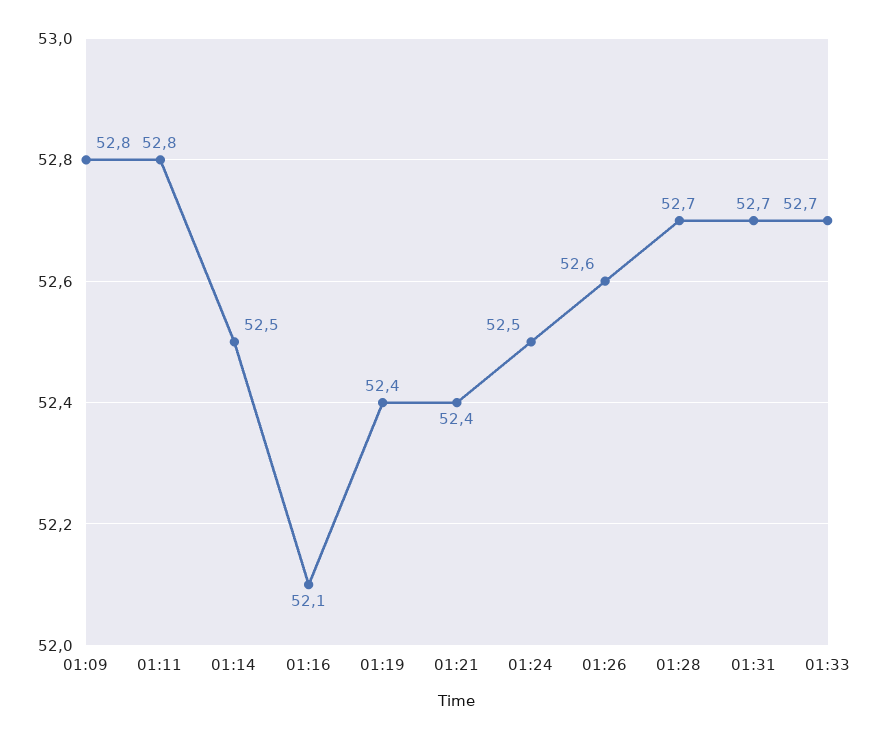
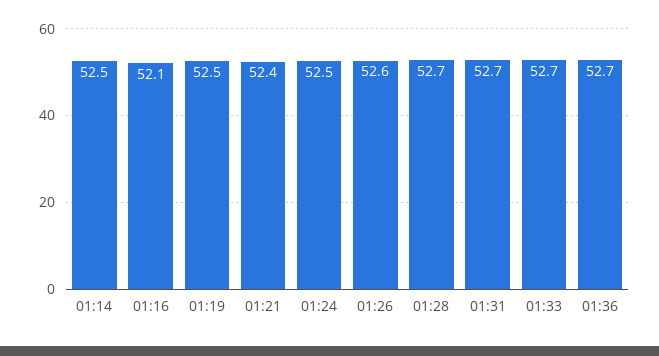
01:09: 52.8 -> none
01:11: 52.8 -> none
01:19: 52.4 -> 52.5
01:36: none -> 52.7

